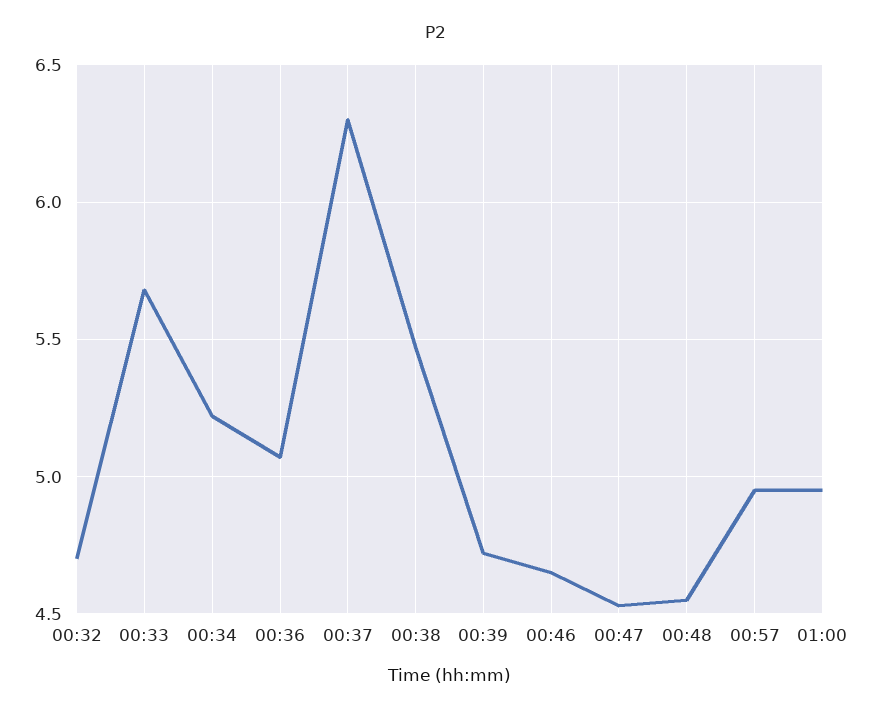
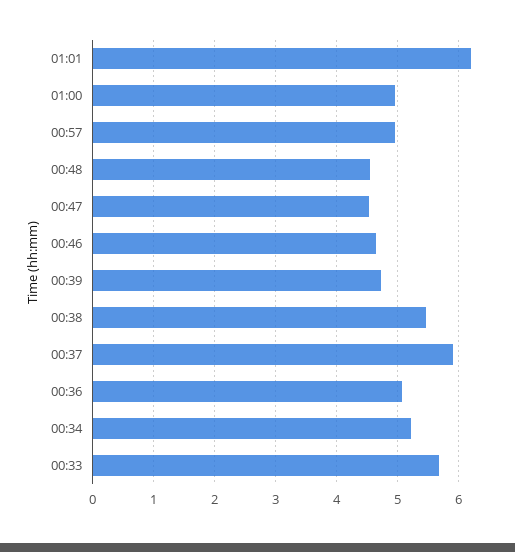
00:32: 4.7 -> none
00:37: 6.3 -> 5.9
01:01: none -> 6.2

